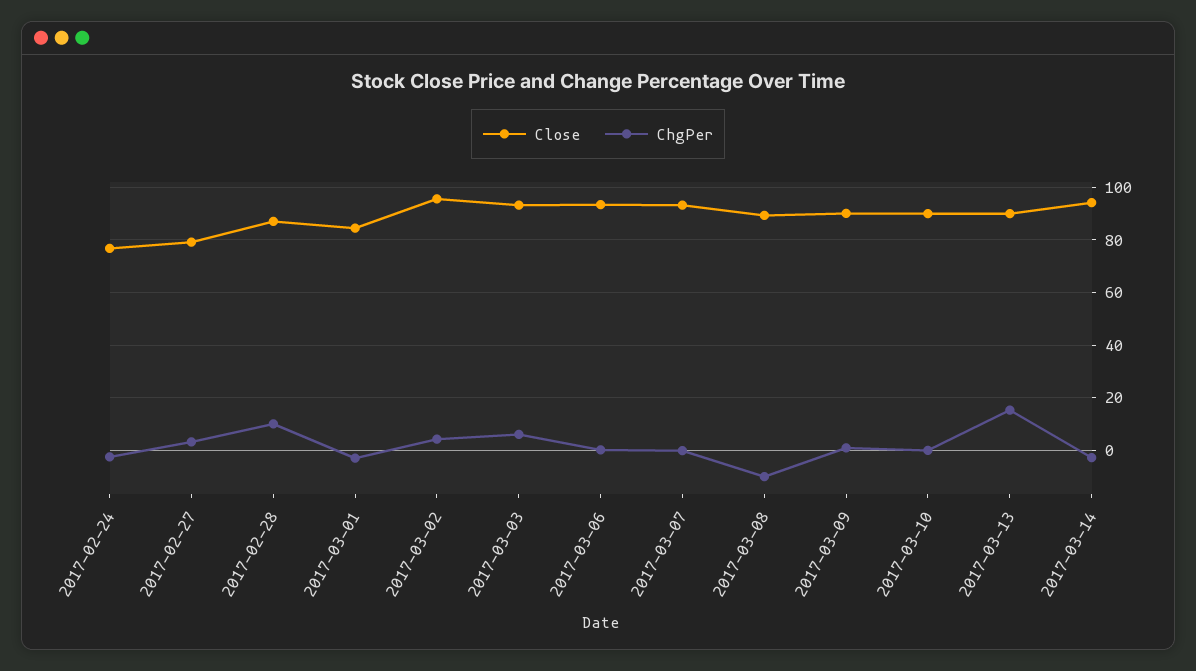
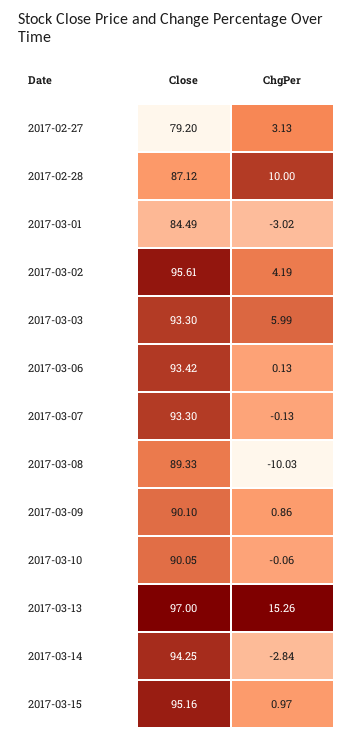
Close, 2017-02-24: 77.5 -> none
ChgPer, 2017-02-24: -2.5 -> none
Close, 2017-03-13: 90 -> 97
Close, 2017-03-15: none -> 95.16
ChgPer, 2017-03-15: none -> 0.97

